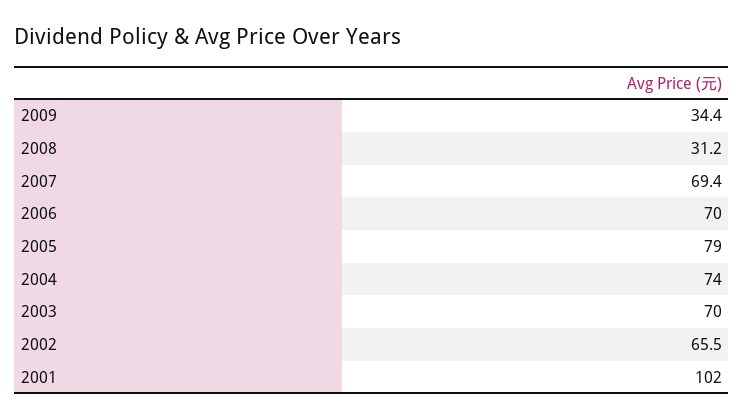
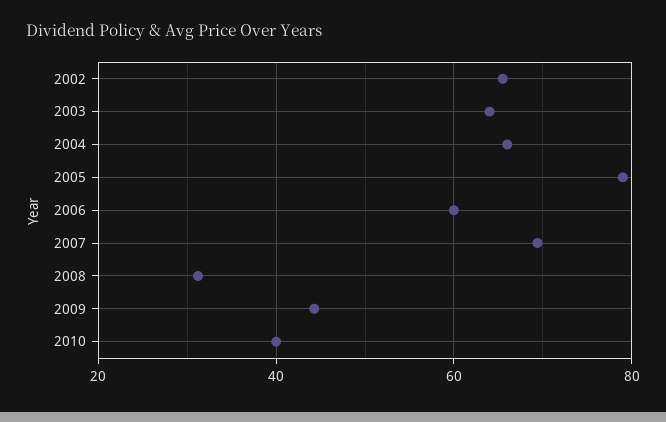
2009: 34.4 -> 44
2006: 70 -> 60
2004: 74 -> 66
2003: 70 -> 64
2001: 102 -> none
2010: none -> 40

